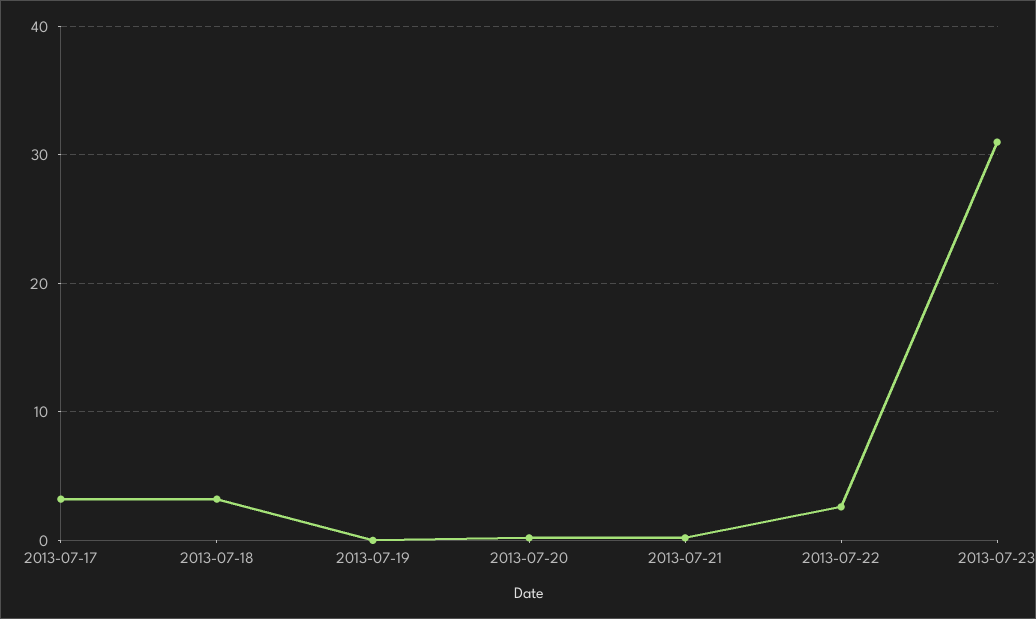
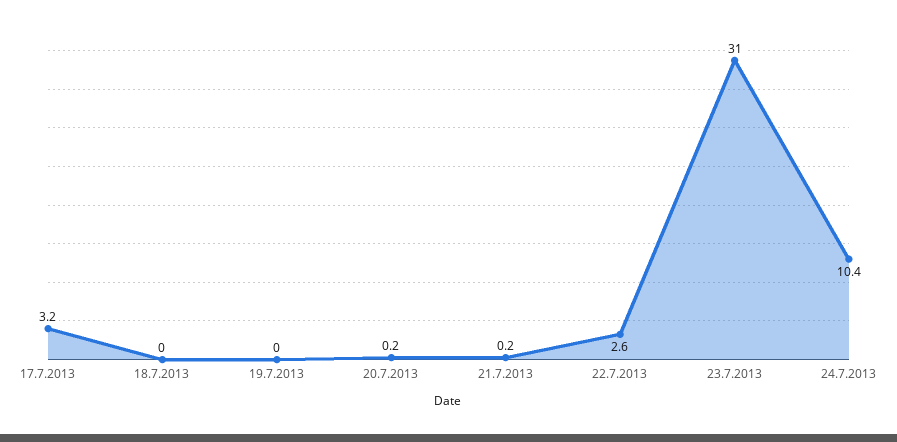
2013-07-18: 3 -> 0
24.7.2013: none -> 10.4

